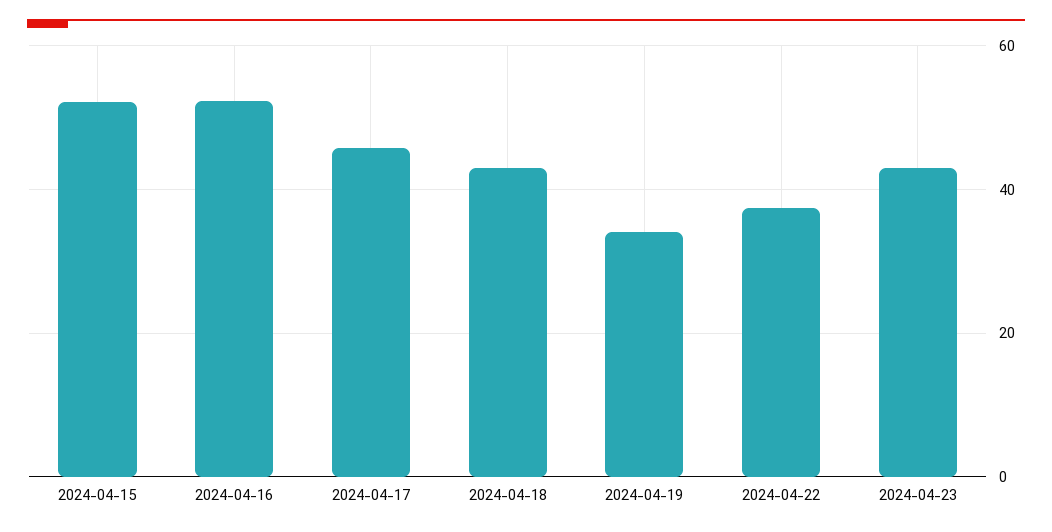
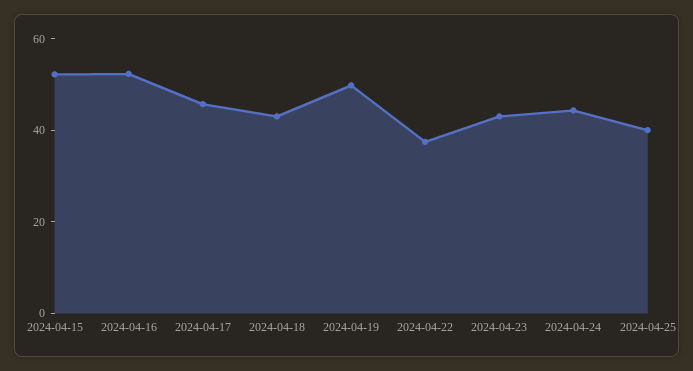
2024-04-19: 34 -> 50
2024-04-24: none -> 45
2024-04-25: none -> 40

